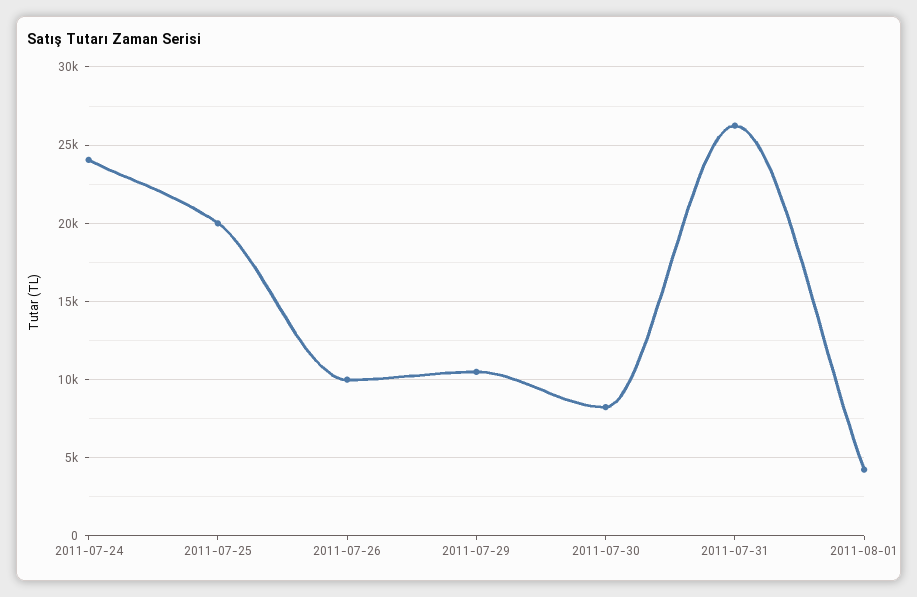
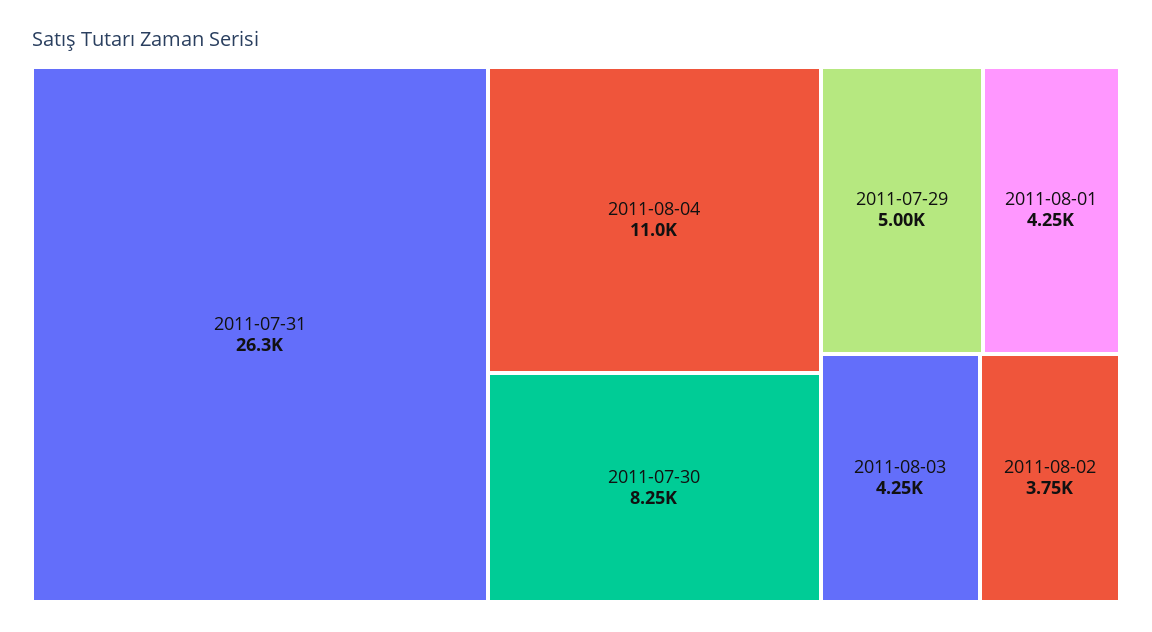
2011-07-24: 24000 -> none
2011-07-25: 20000 -> none
2011-07-26: 10000 -> none
2011-07-29: 10500 -> 5000
2011-08-04: none -> 11000
2011-08-03: none -> 4250
2011-08-02: none -> 3750

